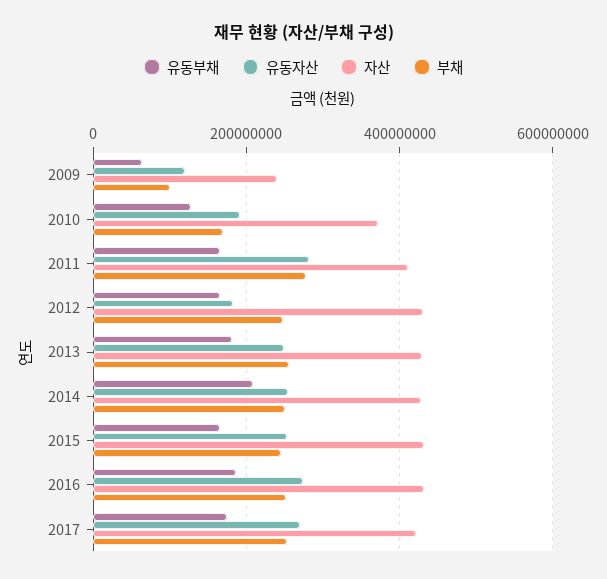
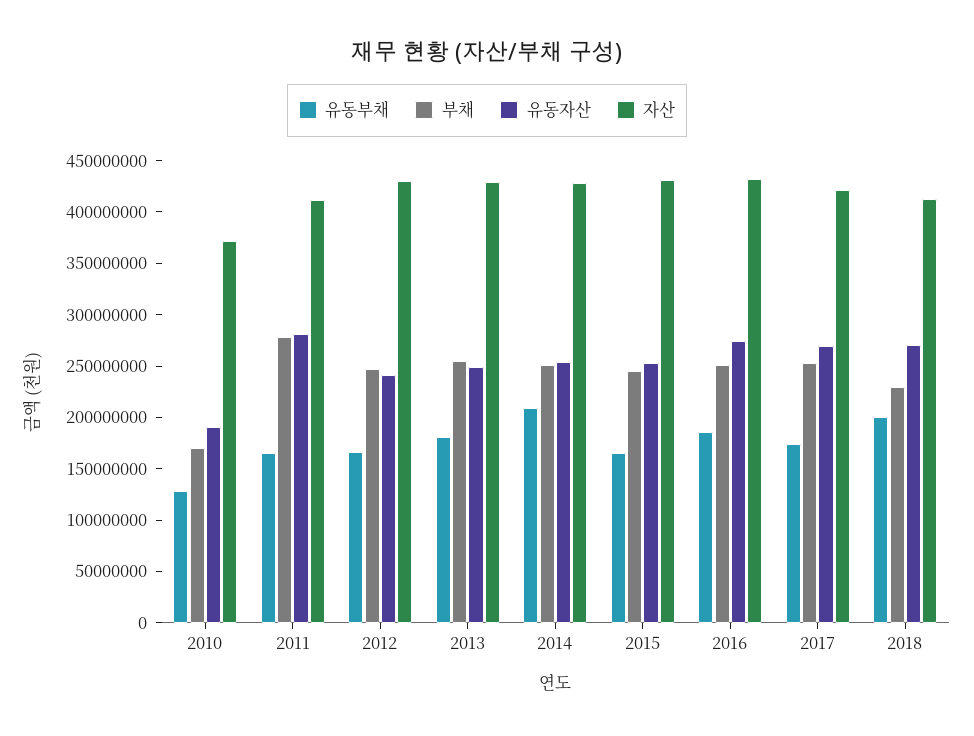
유동부채, 2009: 60000000 -> none
유동자산, 2009: 120000000 -> none
자산, 2009: 240000000 -> none
부채, 2009: 100000000 -> none
유동자산, 2012: 180000000 -> 240000000
유동부채, 2018: none -> 200000000
부채, 2018: none -> 230000000
유동자산, 2018: none -> 270000000
자산, 2018: none -> 410000000

